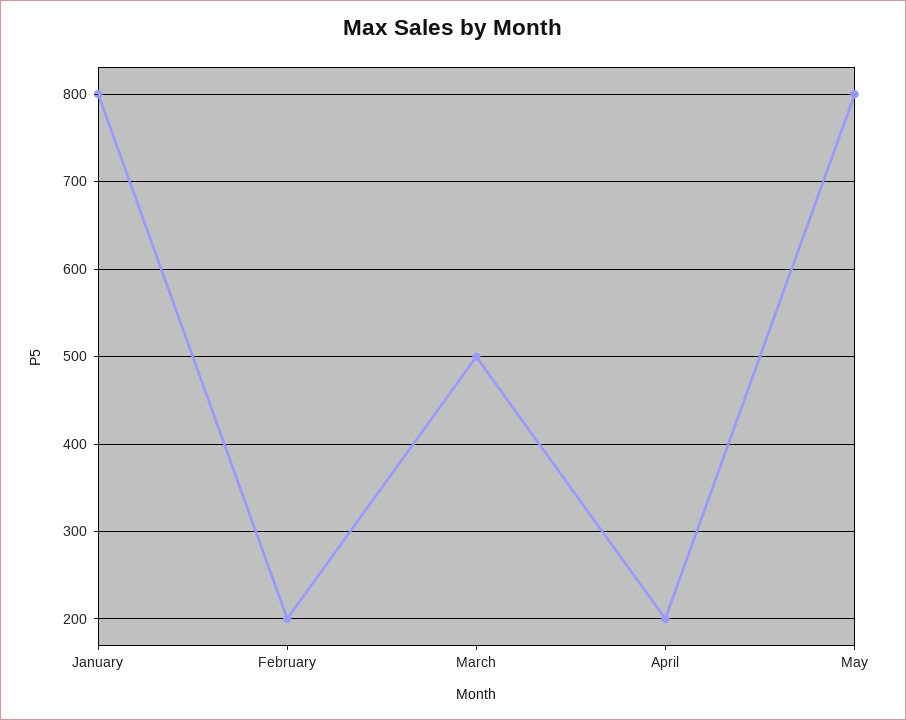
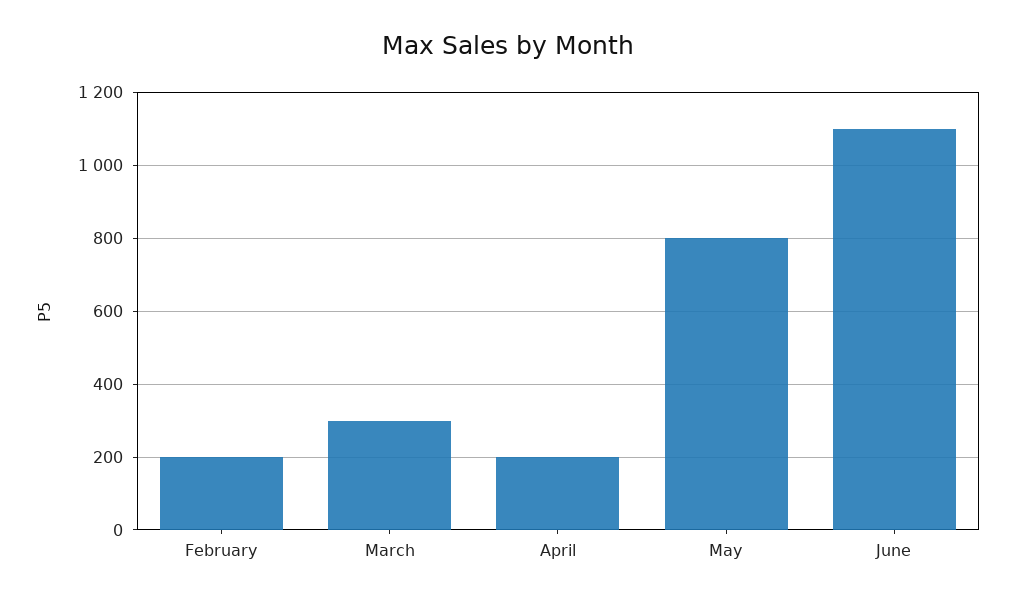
January: 800 -> none
March: 500 -> 300
June: none -> 1100

